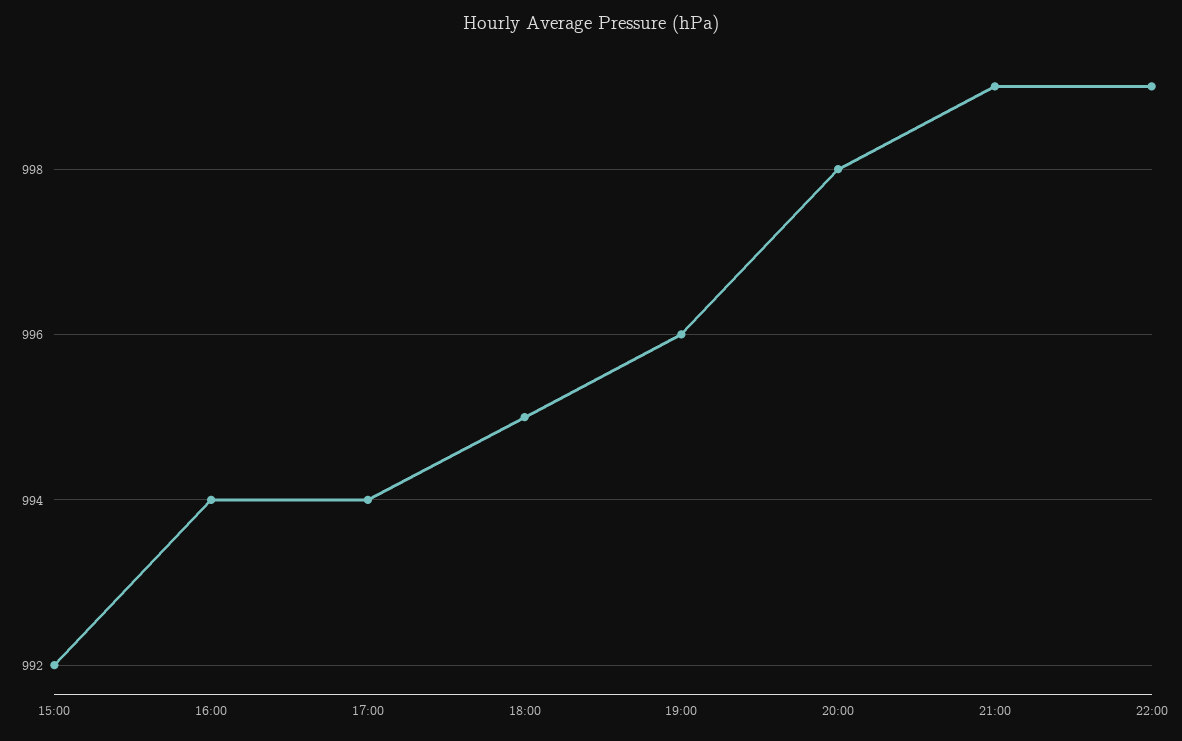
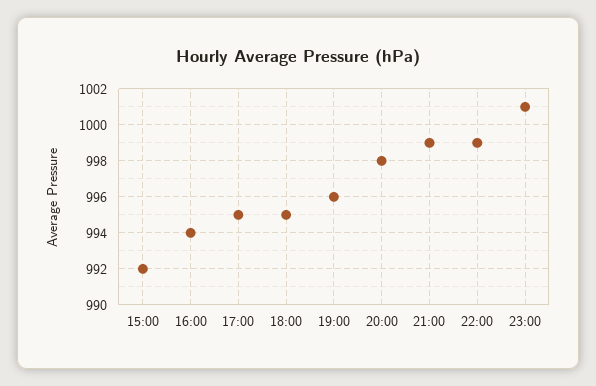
17:00: 994 -> 995
23:00: none -> 1001

